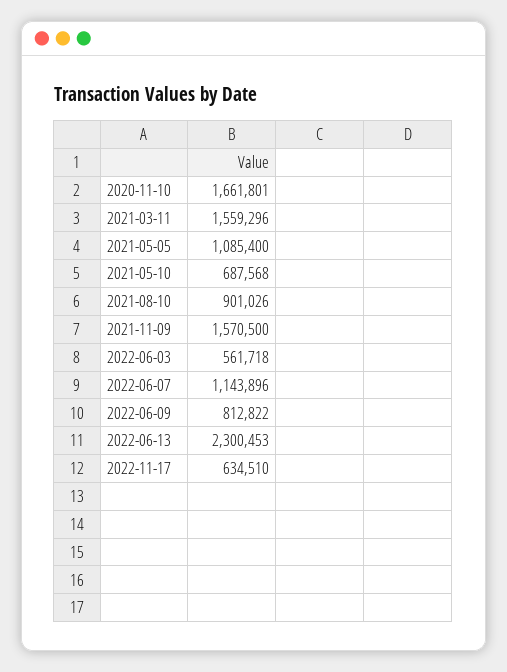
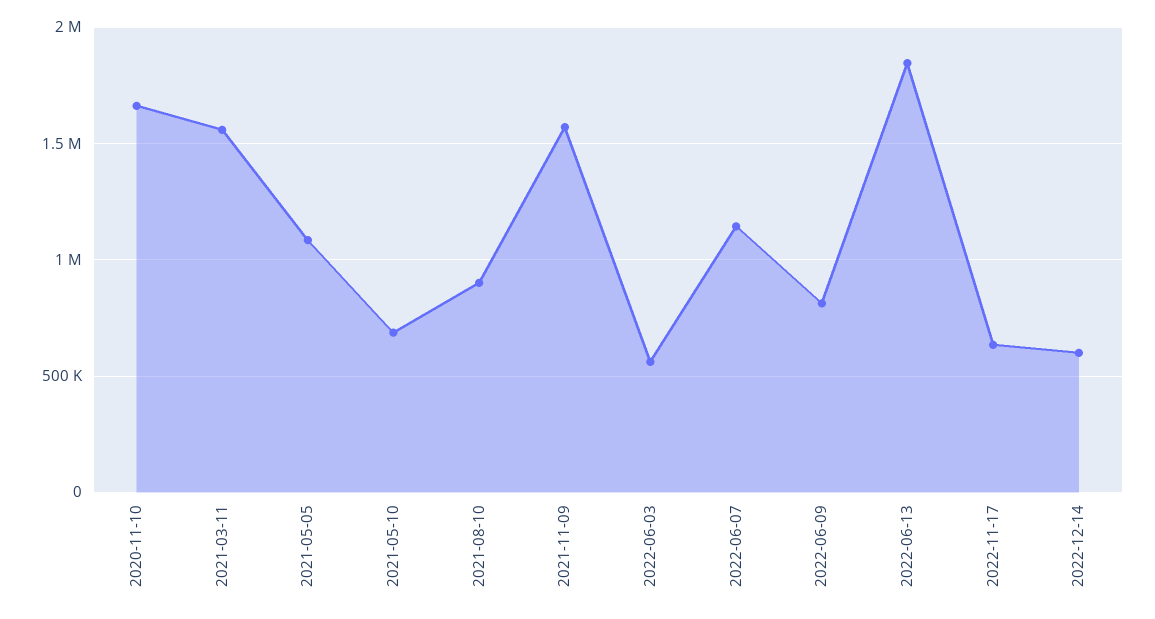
2022-06-13: 2300453 -> 1850000
2022-12-14: none -> 600000

